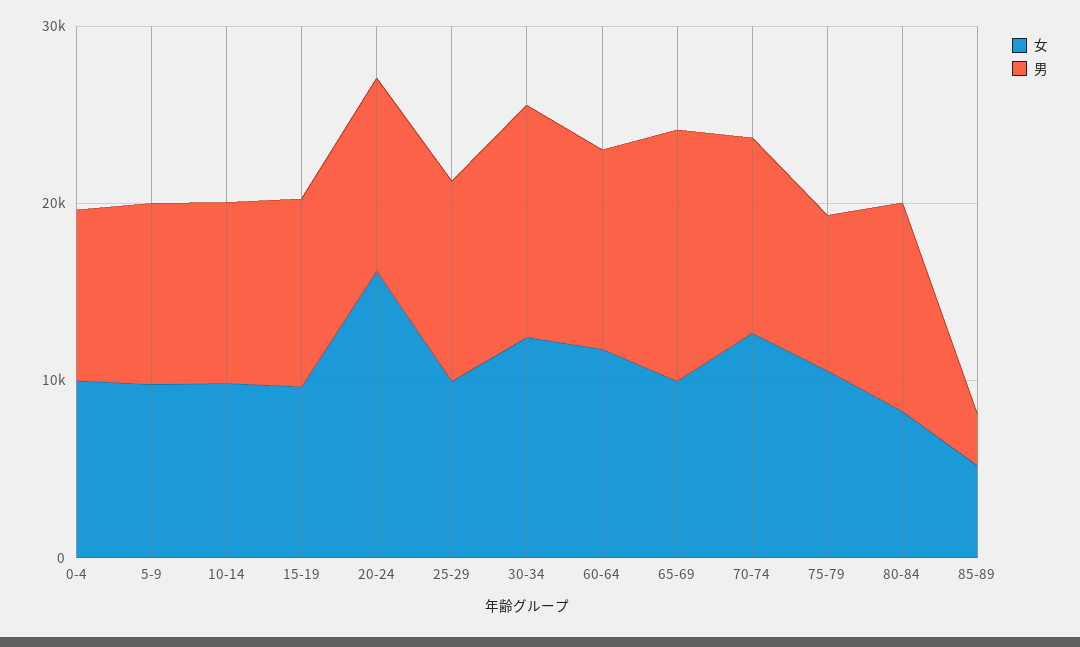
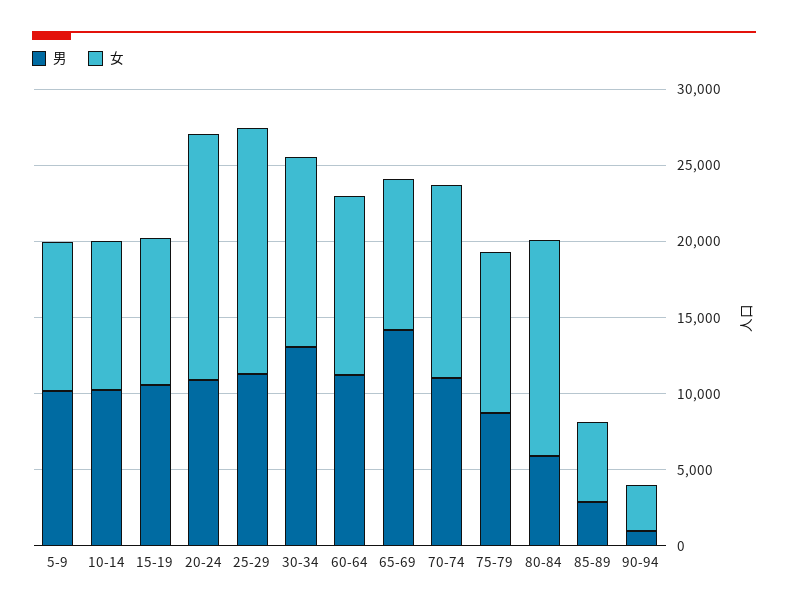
女, 0-4: 10000 -> none
男, 0-4: 10000 -> none
女, 25-29: 10000 -> 16000
女, 80-84: 8000 -> 14000
男, 80-84: 12000 -> 6000
男, 90-94: none -> 1000
女, 90-94: none -> 3000

